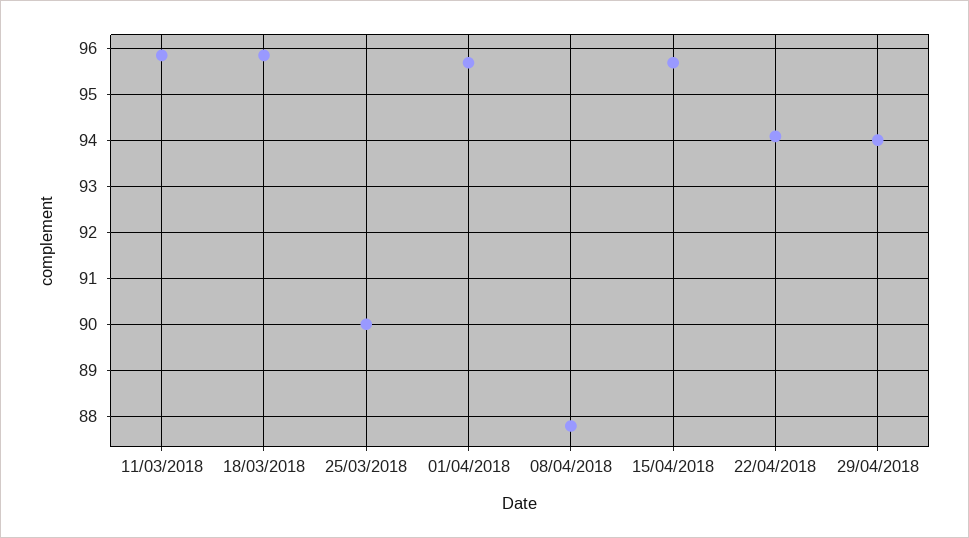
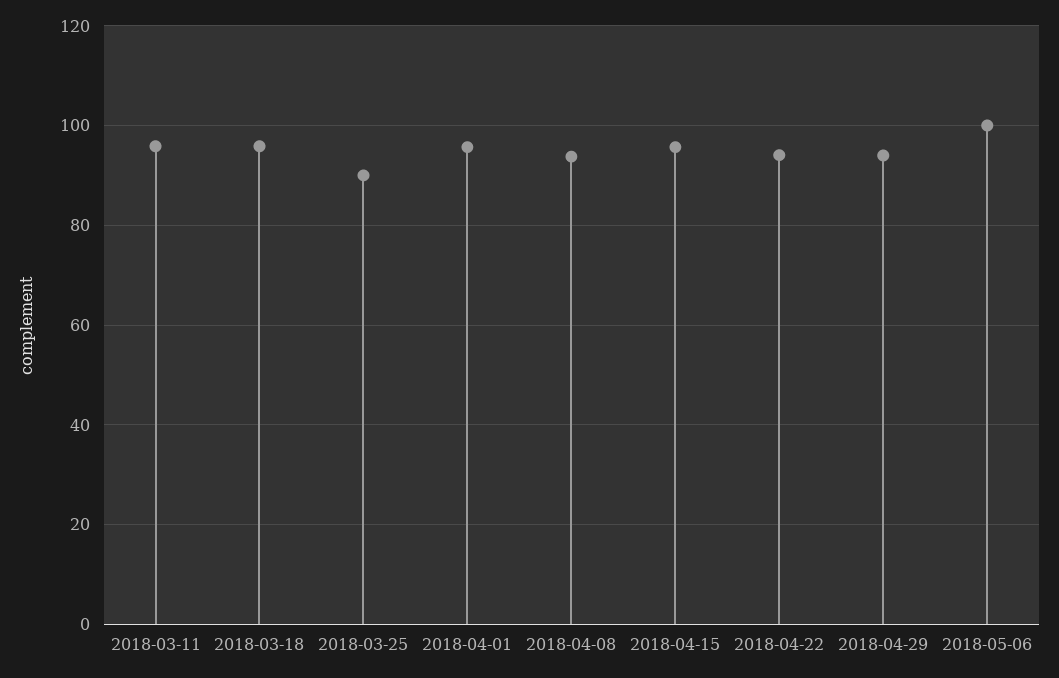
08/04/2018: 87.8 -> 94
2018-05-06: none -> 100

